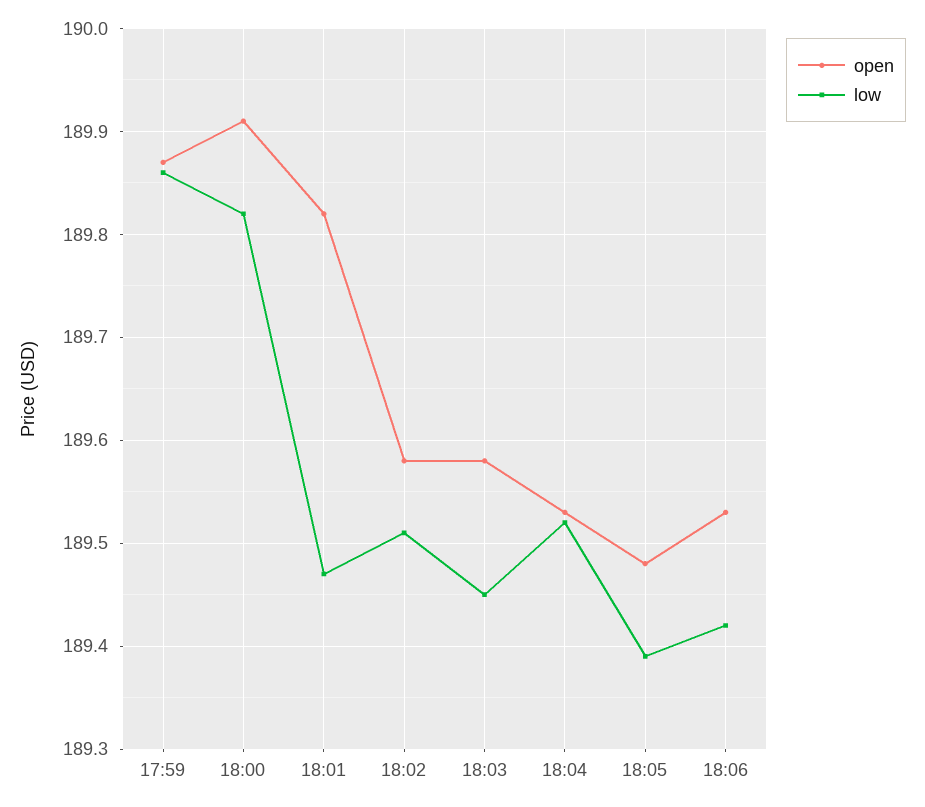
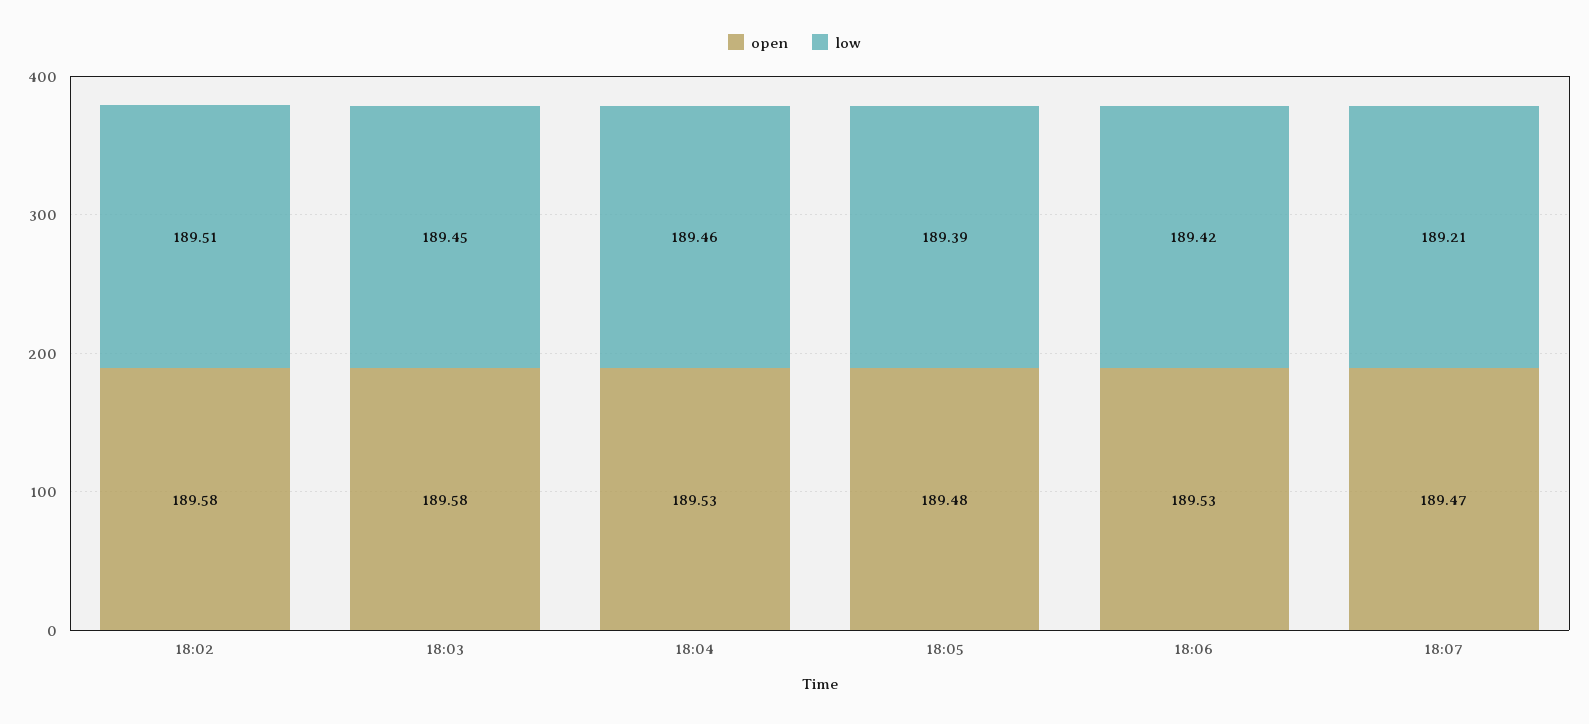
open, 17:59: 189.87 -> none
low, 17:59: 189.86 -> none
open, 18:00: 189.91 -> none
low, 18:00: 189.82 -> none
open, 18:01: 189.82 -> none
low, 18:01: 189.47 -> none
low, 18:04: 189.52 -> 189.46
open, 18:07: none -> 189.47
low, 18:07: none -> 189.21

